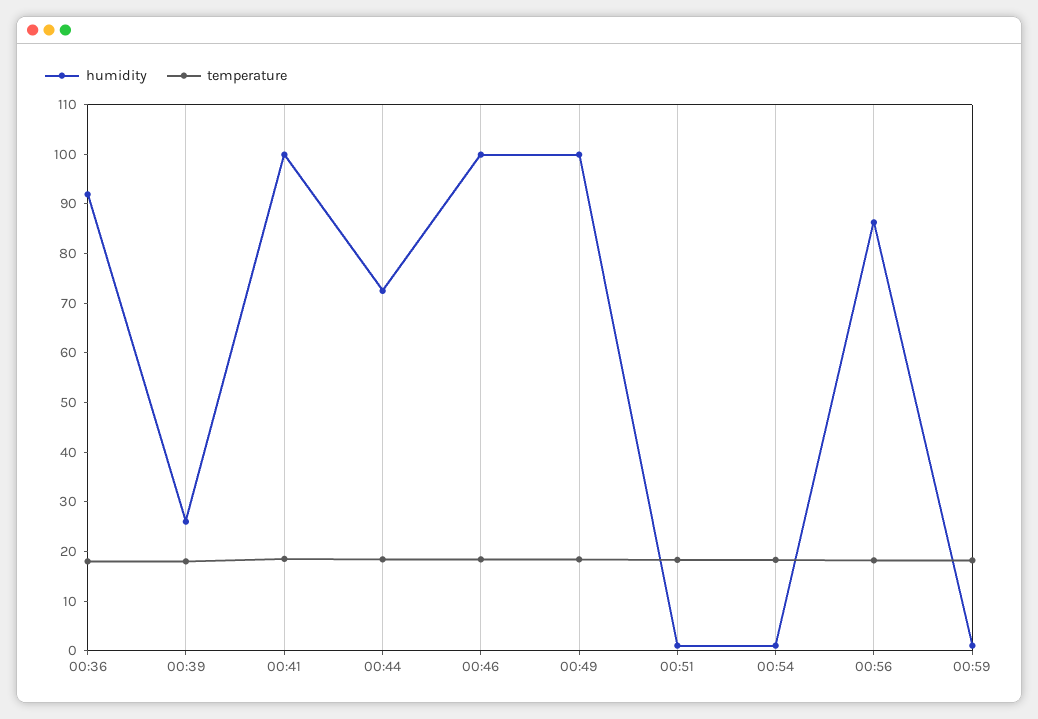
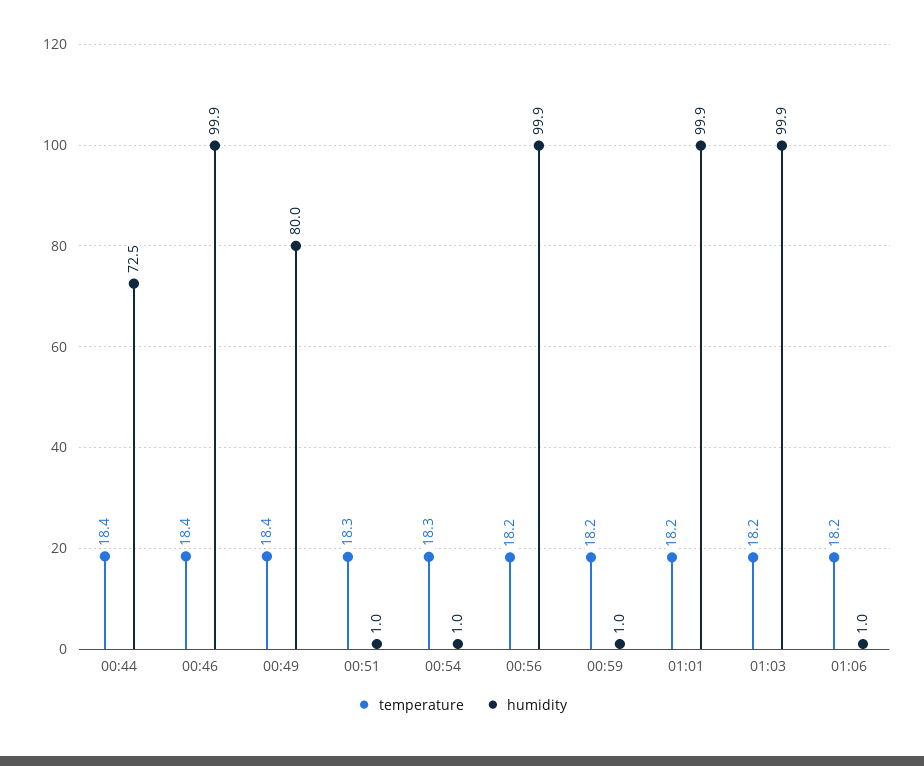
humidity, 00:36: 92 -> none
temperature, 00:36: 18 -> none
humidity, 00:39: 26 -> none
temperature, 00:39: 18 -> none
humidity, 00:41: 100 -> none
temperature, 00:41: 18 -> none
humidity, 00:49: 100 -> 80
humidity, 00:56: 86 -> 99.9
temperature, 01:01: none -> 18.2
humidity, 01:01: none -> 99.9
temperature, 01:03: none -> 18.2
humidity, 01:03: none -> 99.9
temperature, 01:06: none -> 18.2
humidity, 01:06: none -> 1

